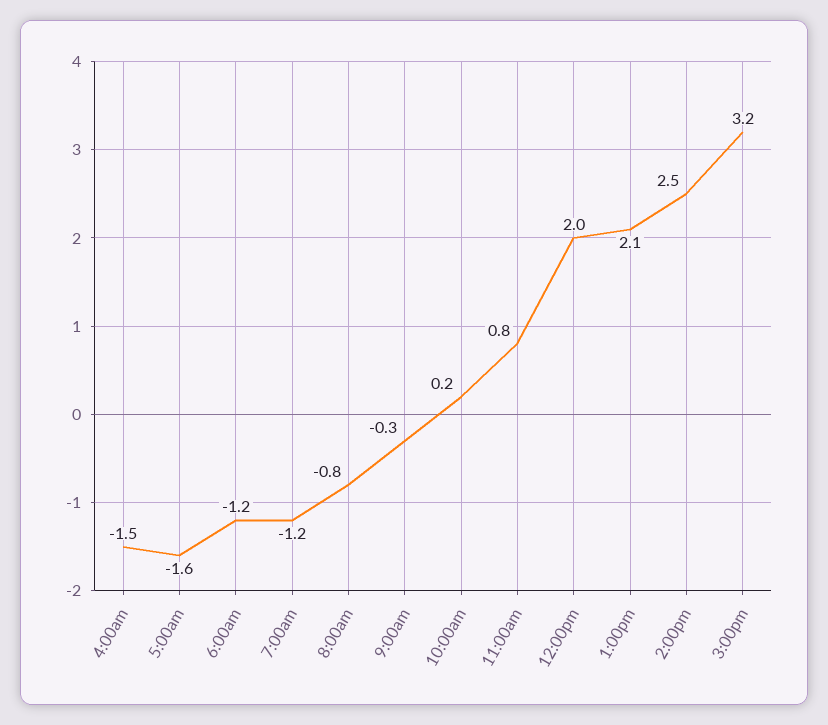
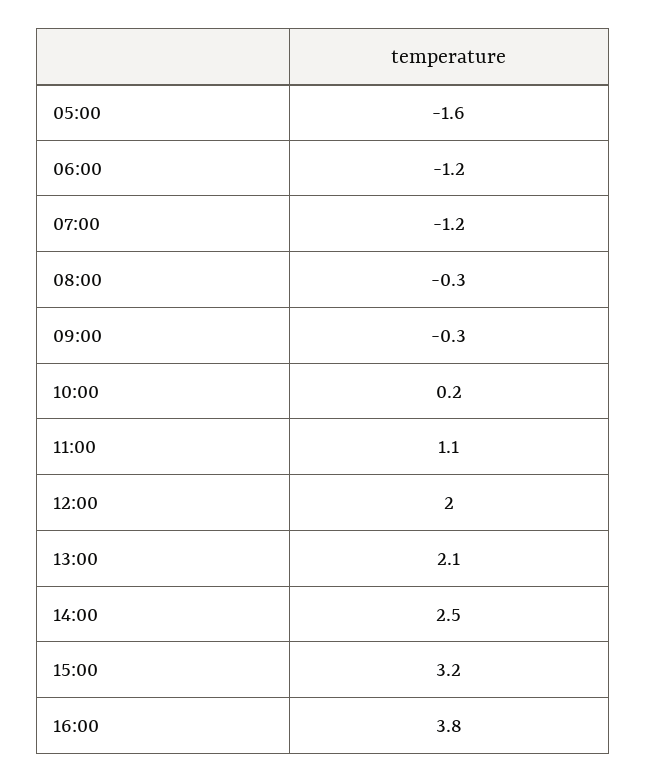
4:00am: -1.5 -> none
8:00am: -0.8 -> -0.3
11:00am: 0.8 -> 1.1
16:00: none -> 3.8

